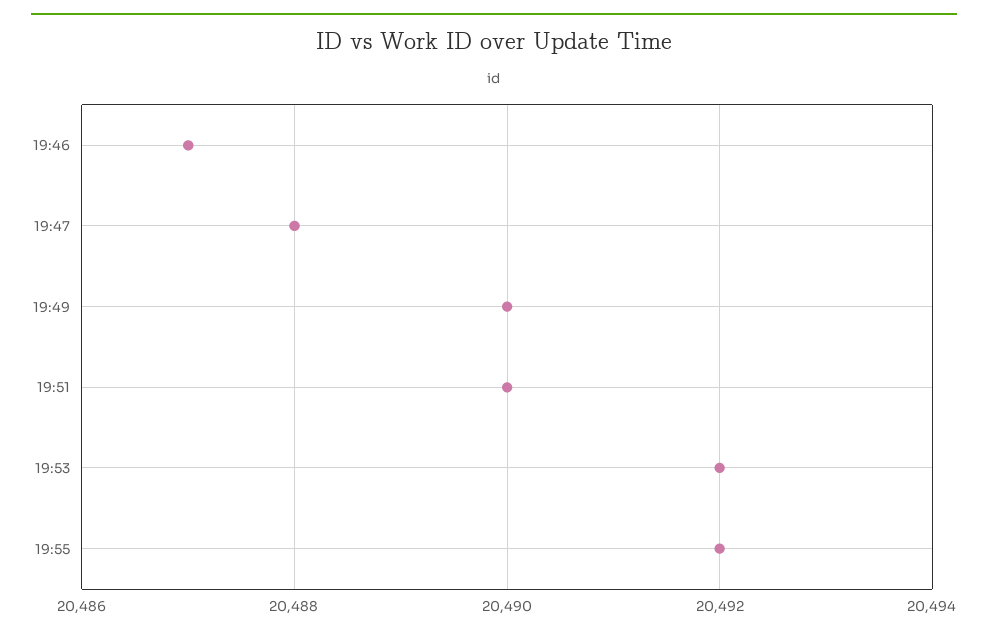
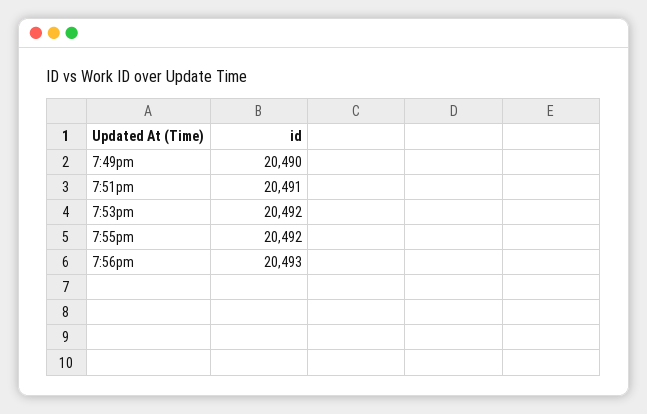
19:46: 20487 -> none
19:47: 20488 -> none
19:51: 20490 -> 20491
7:56pm: none -> 20493

